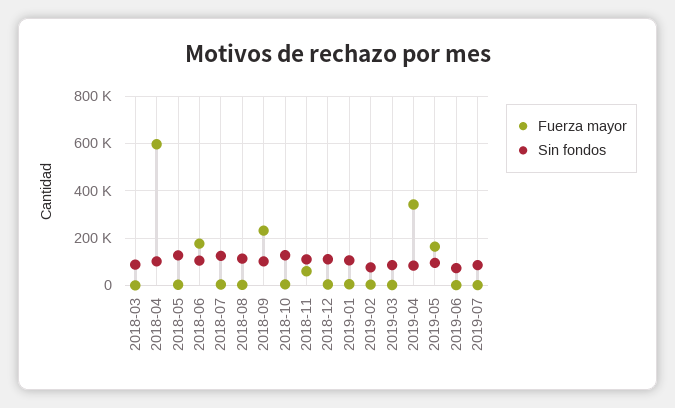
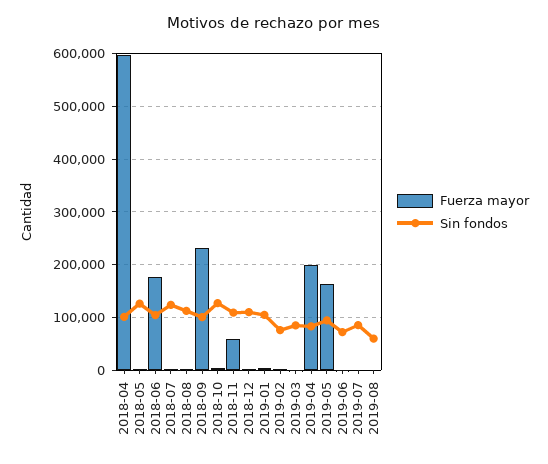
Fuerza mayor, 2018-03: 0 -> none
Sin fondos, 2018-03: 100000 -> none
Fuerza mayor, 2019-04: 350000 -> 200000
Fuerza mayor, 2019-08: none -> 0
Sin fondos, 2019-08: none -> 60000

